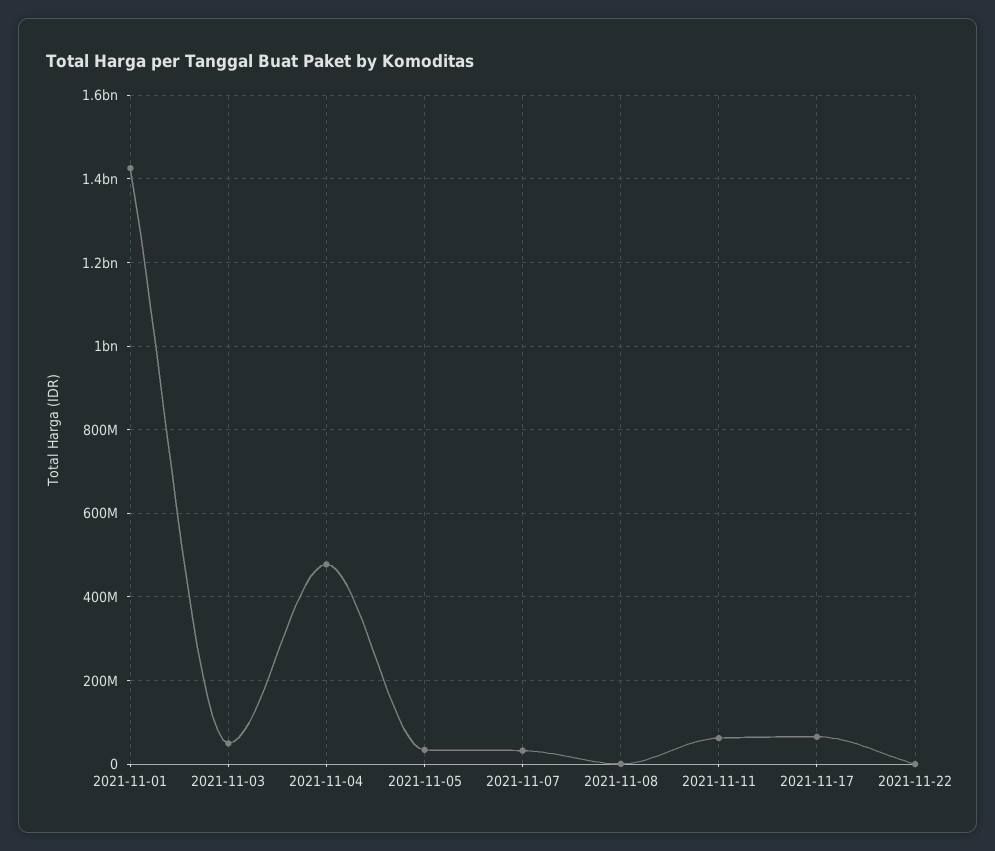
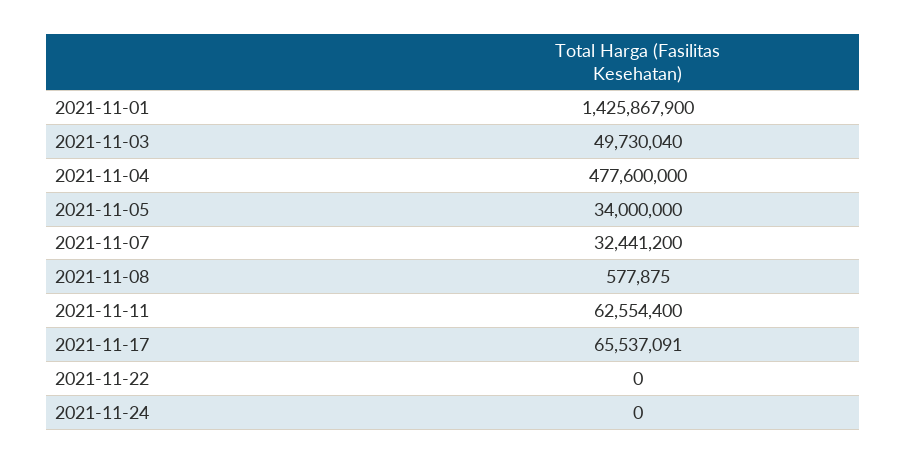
2021-11-24: none -> 0

